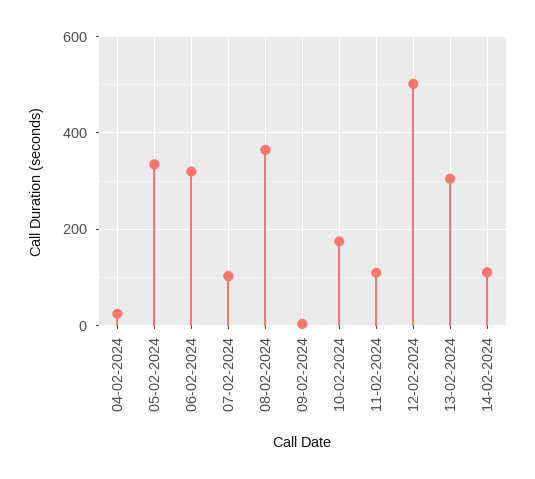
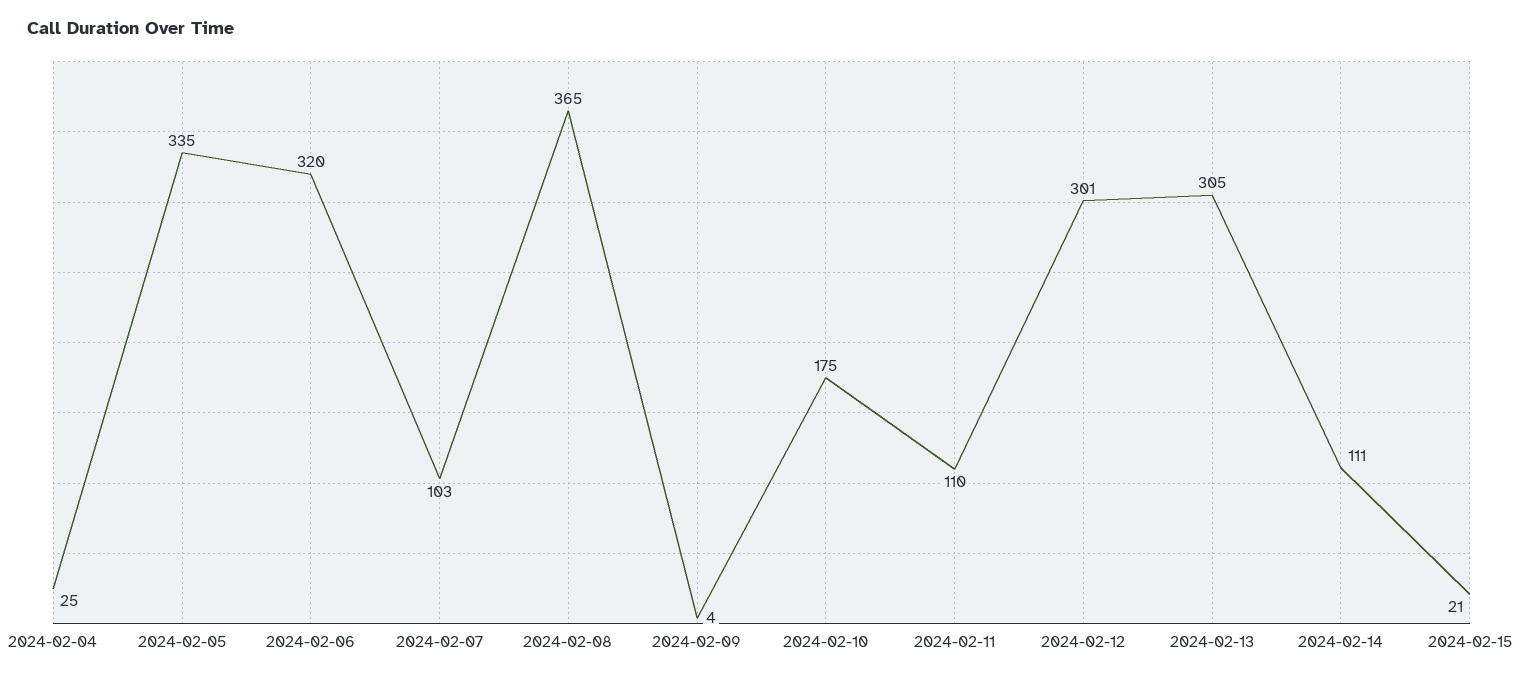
12-02-2024: 500 -> 301
2024-02-15: none -> 21

